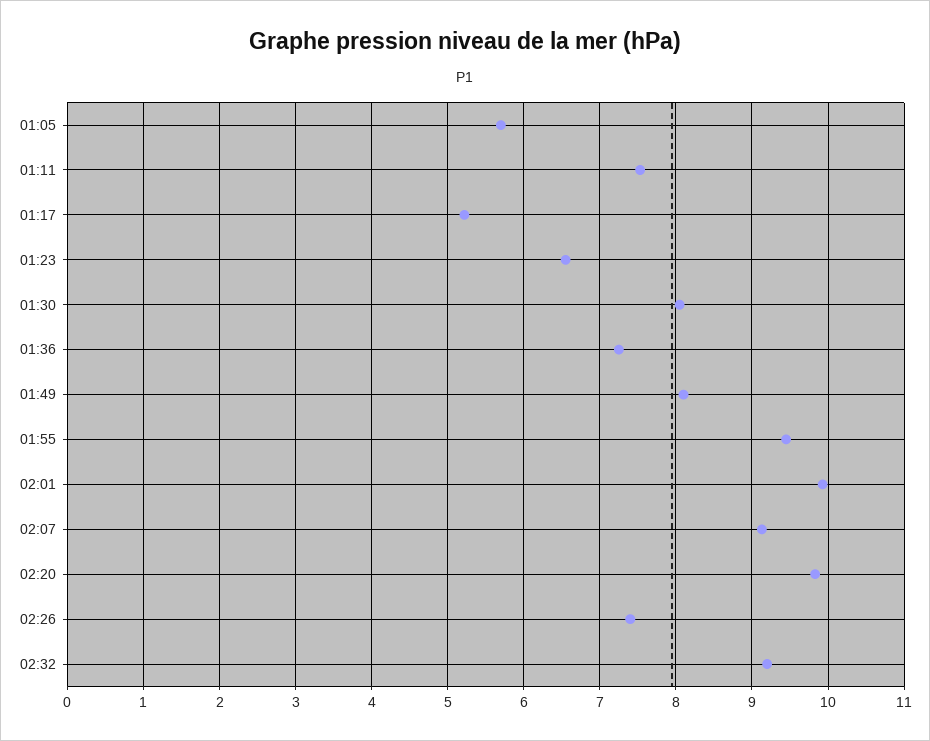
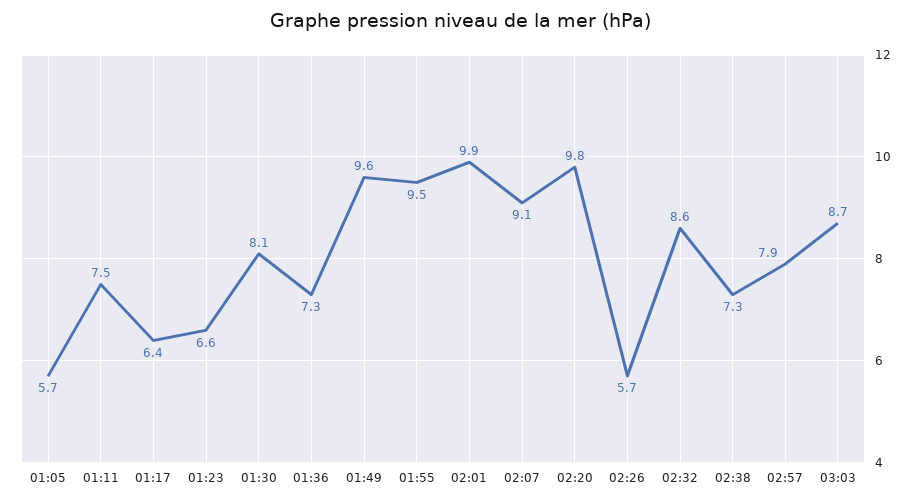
01:17: 5.2 -> 6.4
01:49: 8.1 -> 9.6
02:26: 7.4 -> 5.7
02:32: 9.2 -> 8.6
02:38: none -> 7.3
02:57: none -> 7.9
03:03: none -> 8.7

